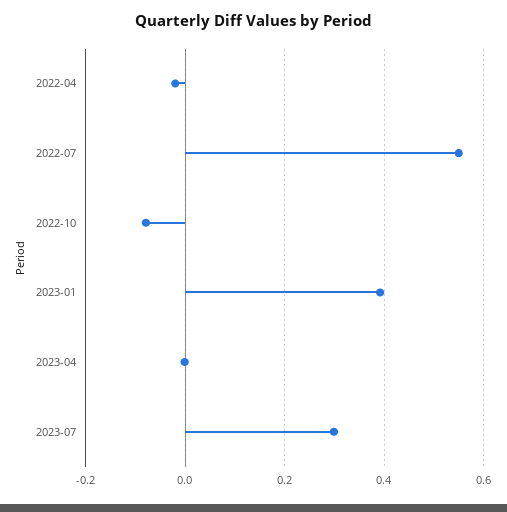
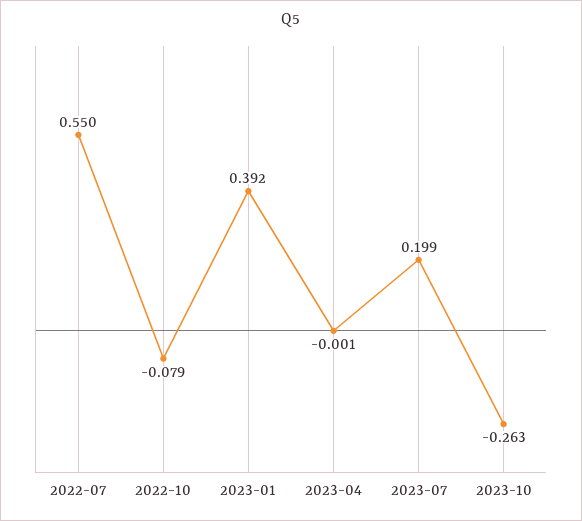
2022-04: -0.02 -> none
2023-07: 0.3 -> 0.199
2023-10: none -> -0.263

